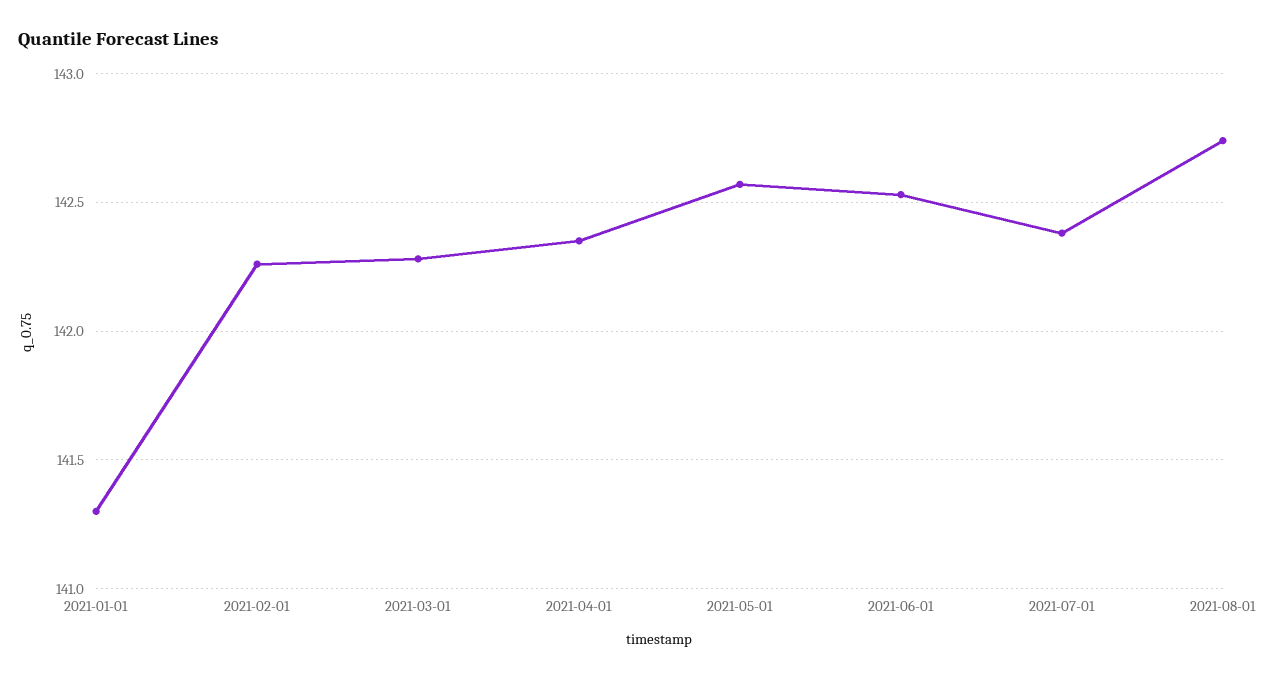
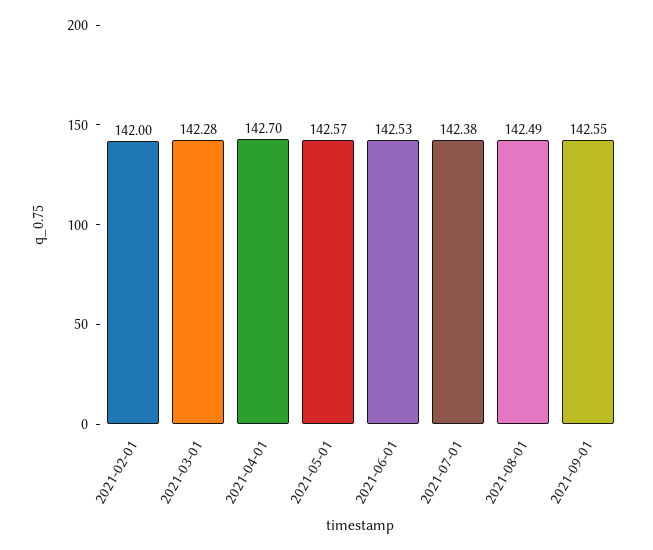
2021-01-01: 141.3 -> none
2021-02-01: 142.25 -> 142
2021-04-01: 142.35 -> 142.7
2021-08-01: 142.75 -> 142.49
2021-09-01: none -> 142.55

